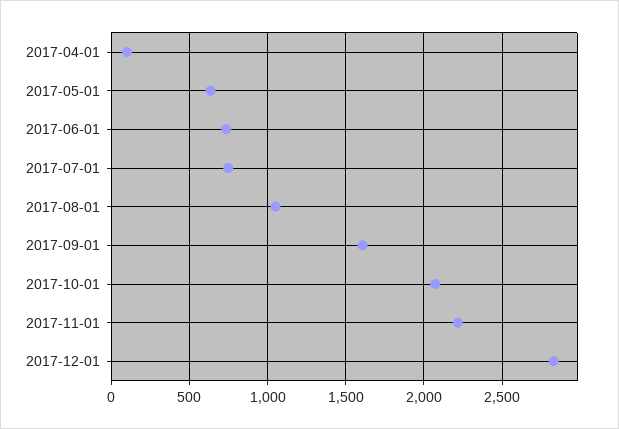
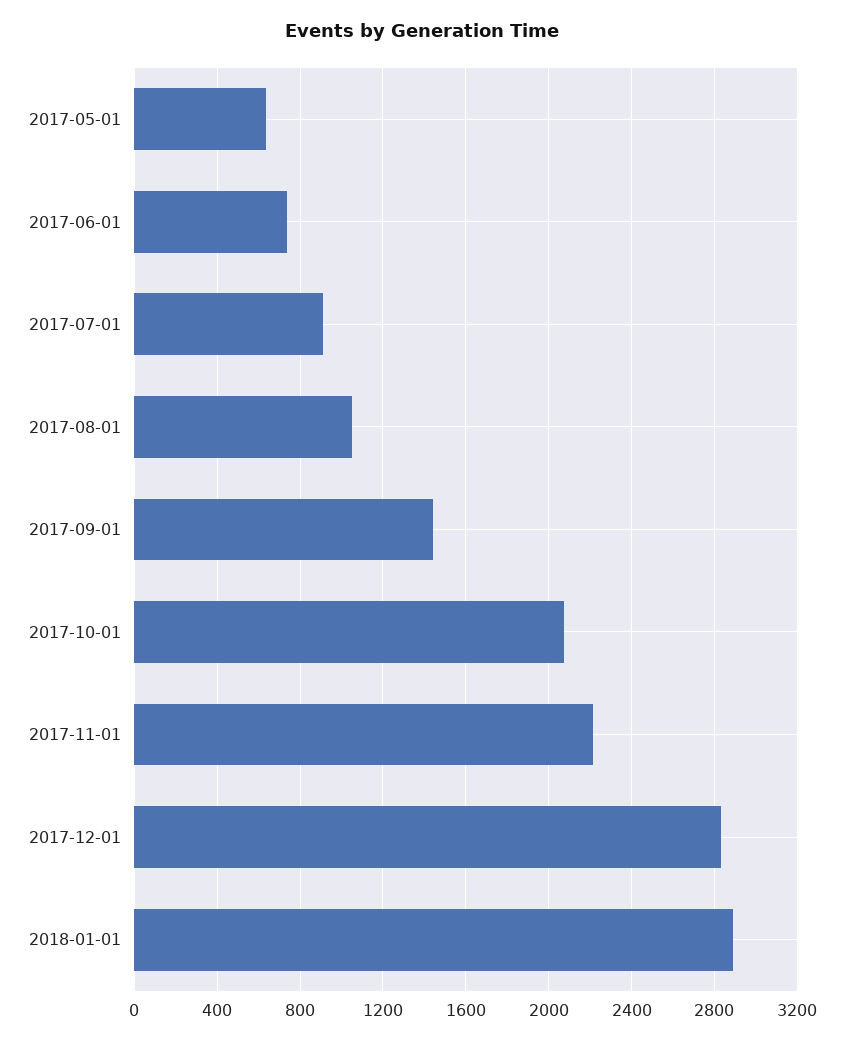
2017-04-01: 100 -> none
2017-07-01: 750 -> 900
2017-09-01: 1600 -> 1450
2018-01-01: none -> 2900

